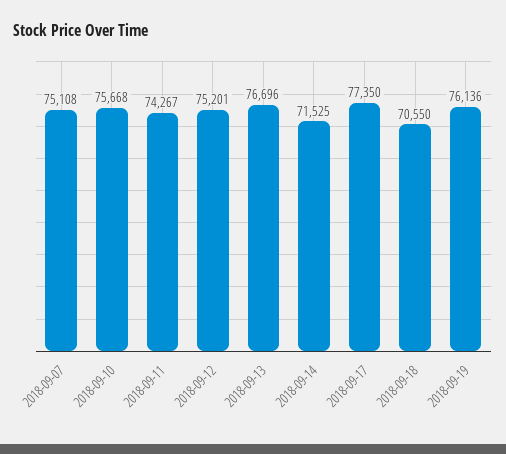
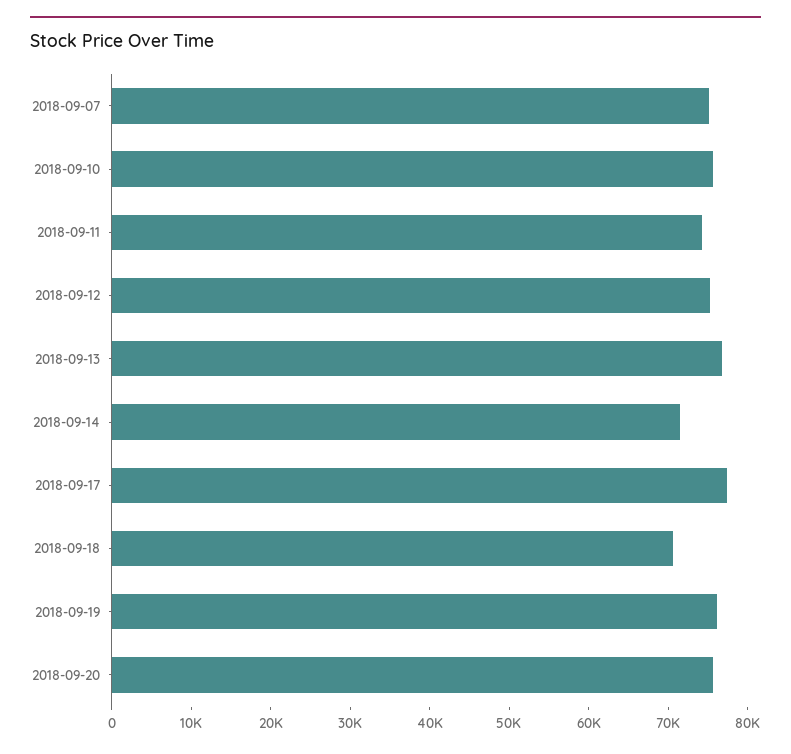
2018-09-20: none -> 76000

